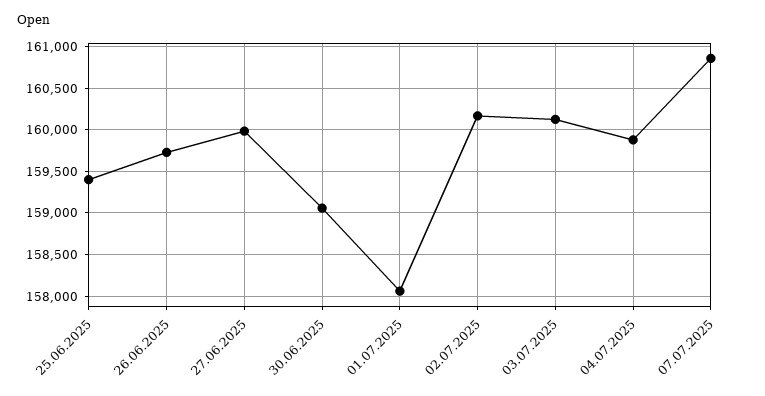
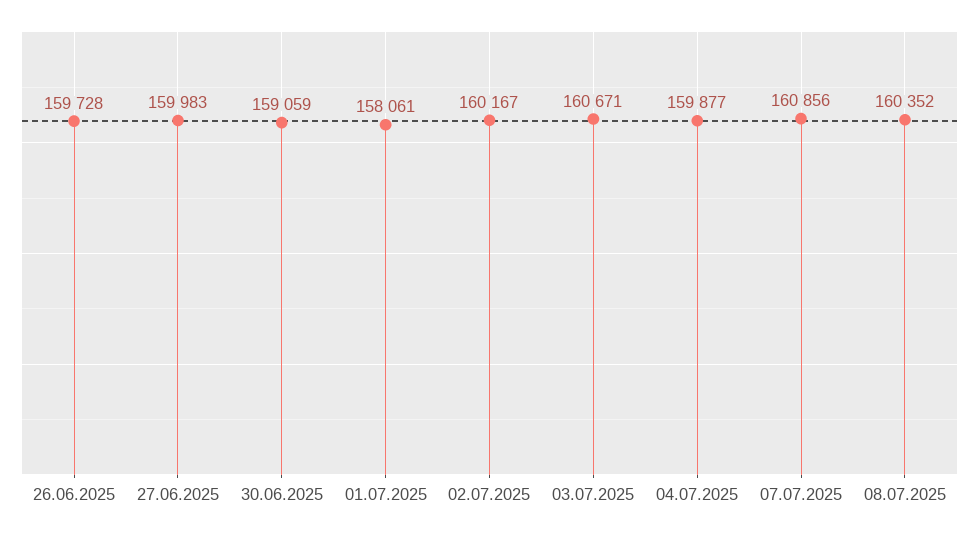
25.06.2025: 159400 -> none
03.07.2025: 160100 -> 160671
08.07.2025: none -> 160352

